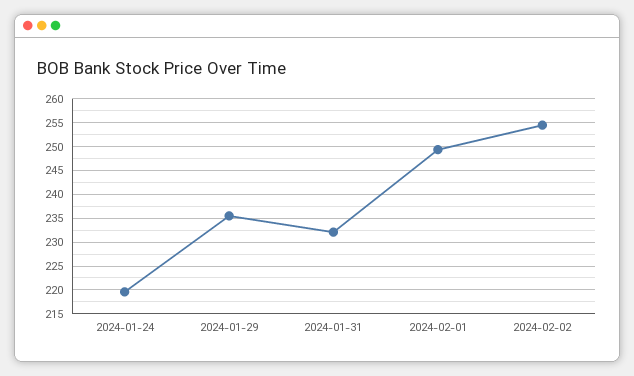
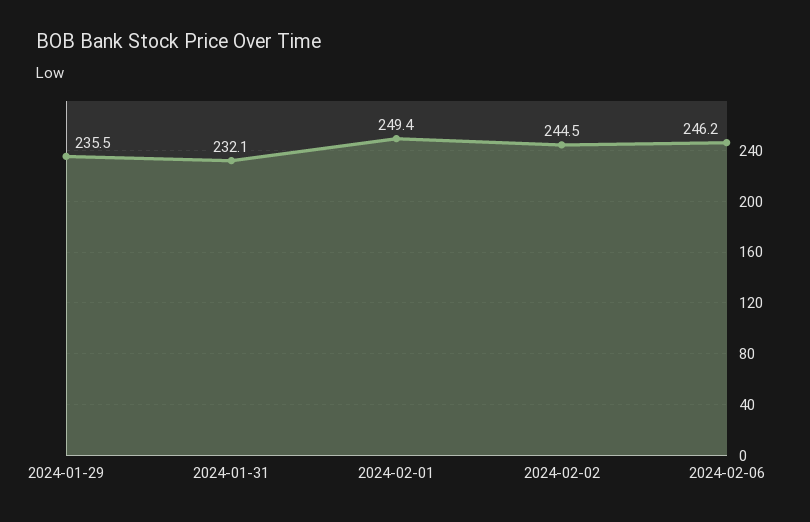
2024-01-24: 220 -> none
2024-02-02: 255 -> 244.5
2024-02-06: none -> 246.2

